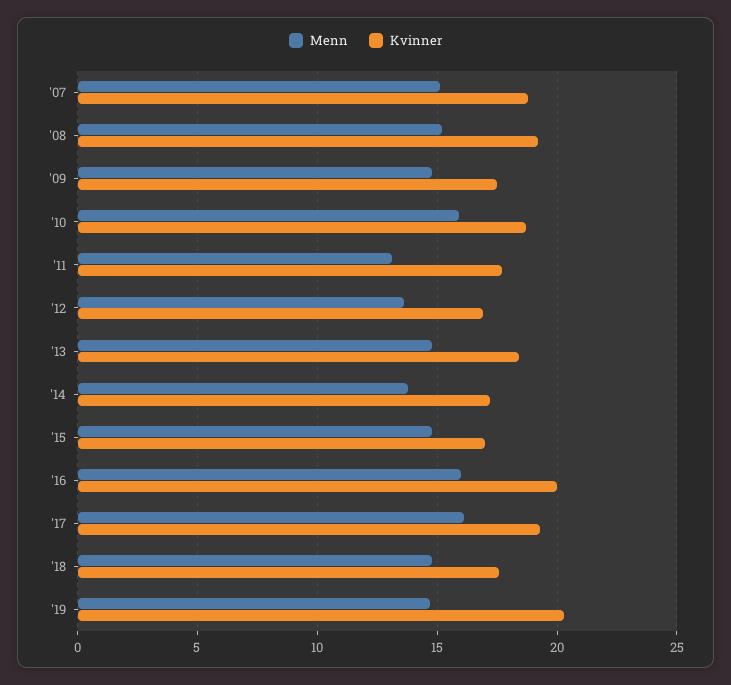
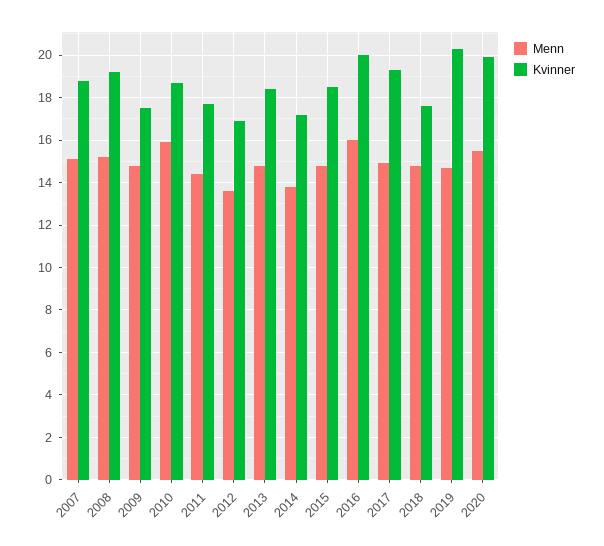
Menn, '11: 13 -> 14.5
Kvinner, '15: 17 -> 18.5
Menn, '17: 16 -> 15
Menn, 2020: none -> 15.5
Kvinner, 2020: none -> 20

